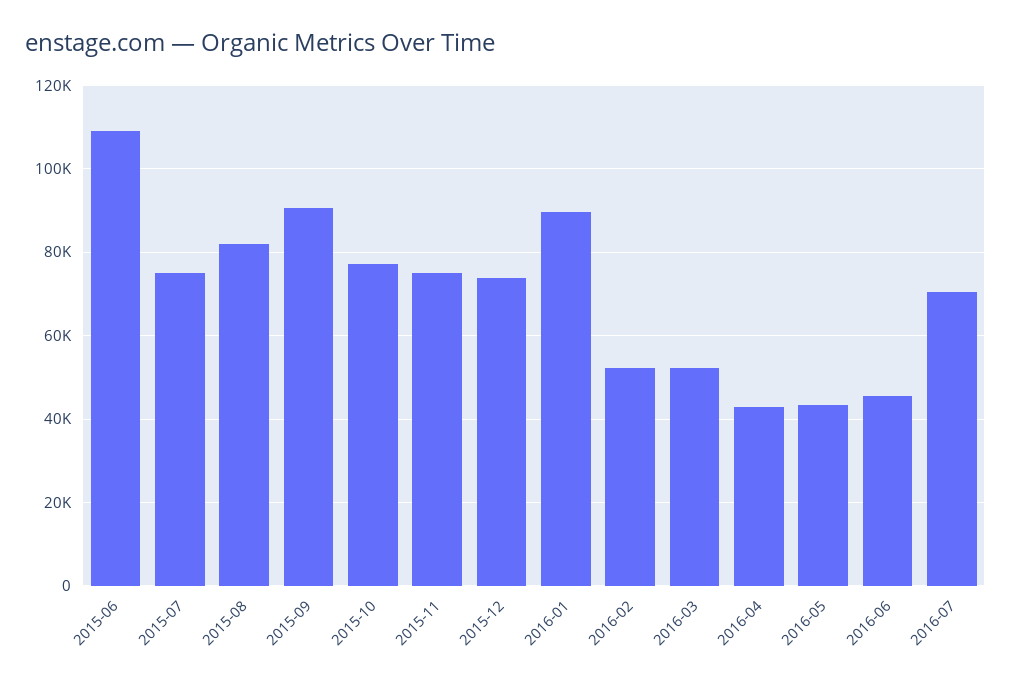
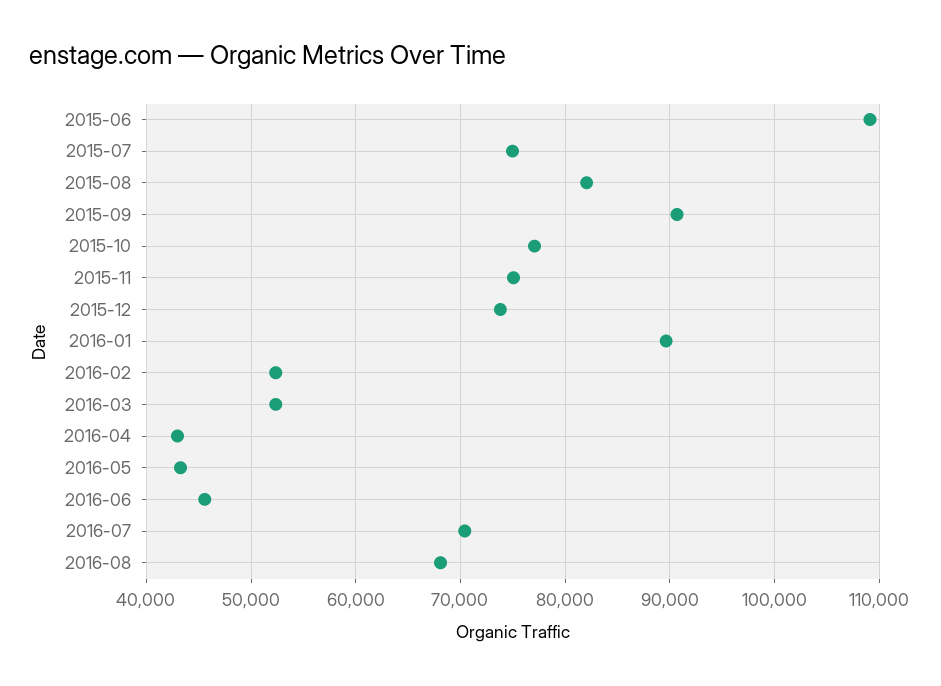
2016-08: none -> 68000

